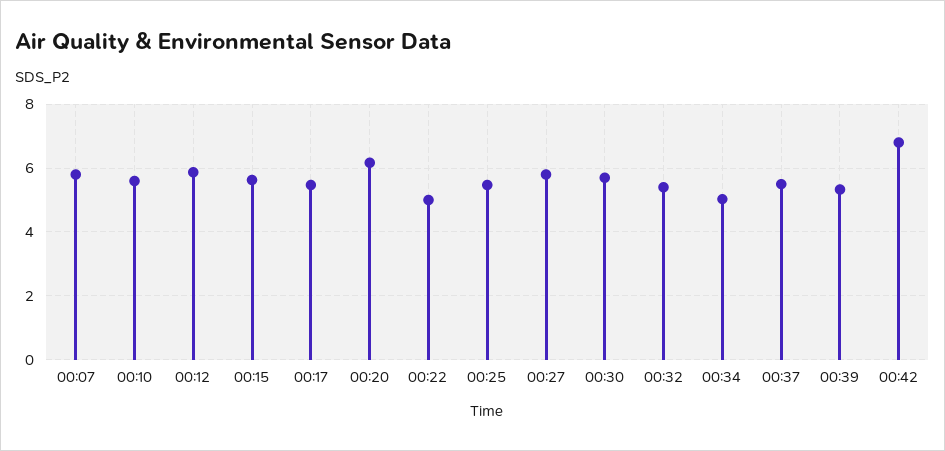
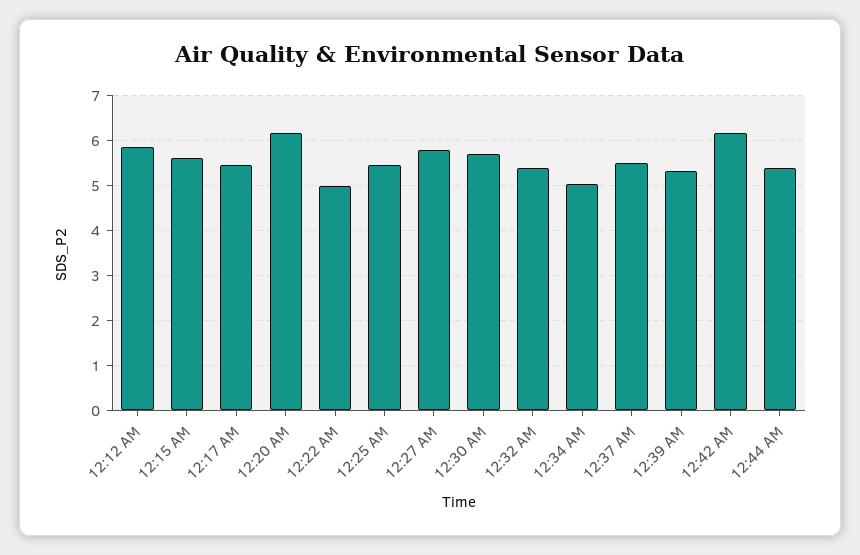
00:07: 5.8 -> none
00:10: 5.6 -> none
00:42: 6.8 -> 6.2
12:44 AM: none -> 5.4

